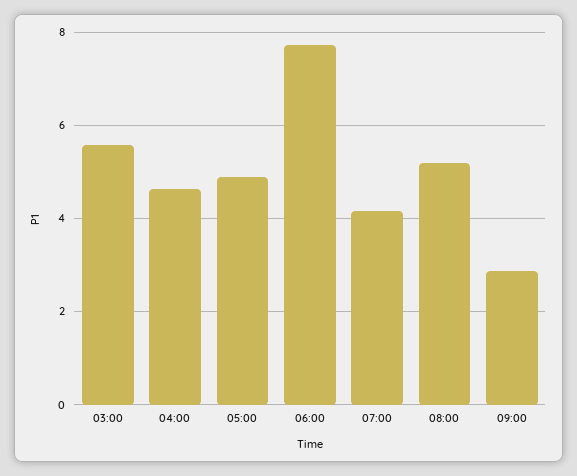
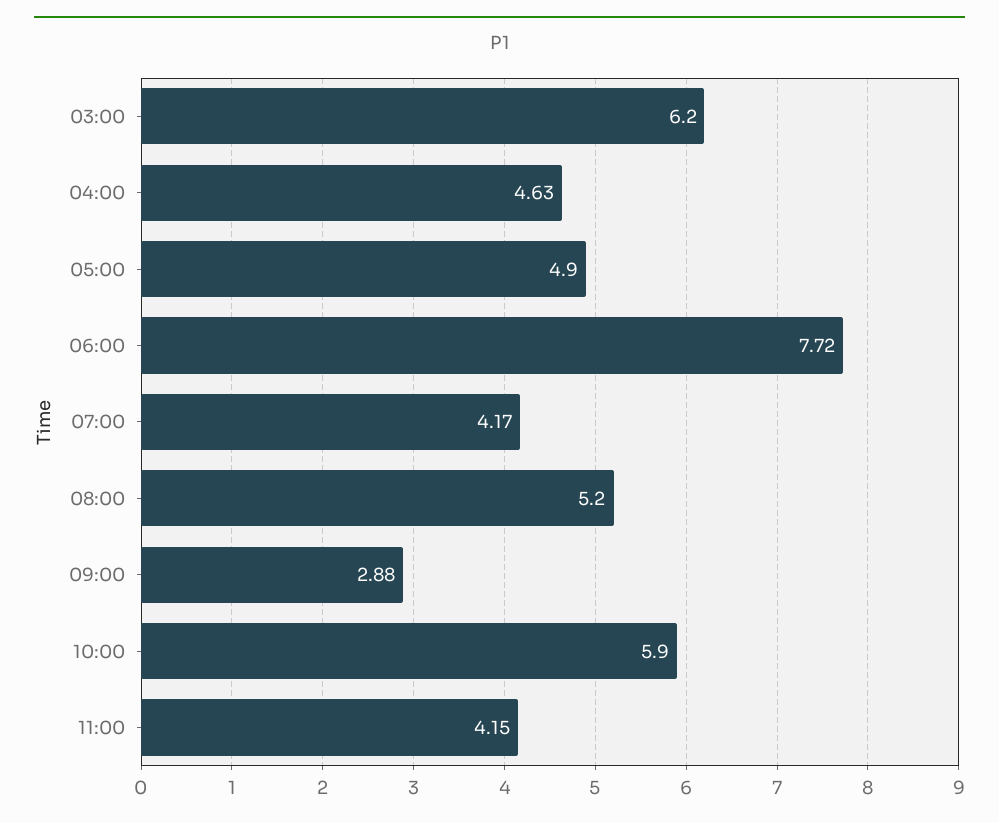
03:00: 5.6 -> 6.2
10:00: none -> 5.9
11:00: none -> 4.15

